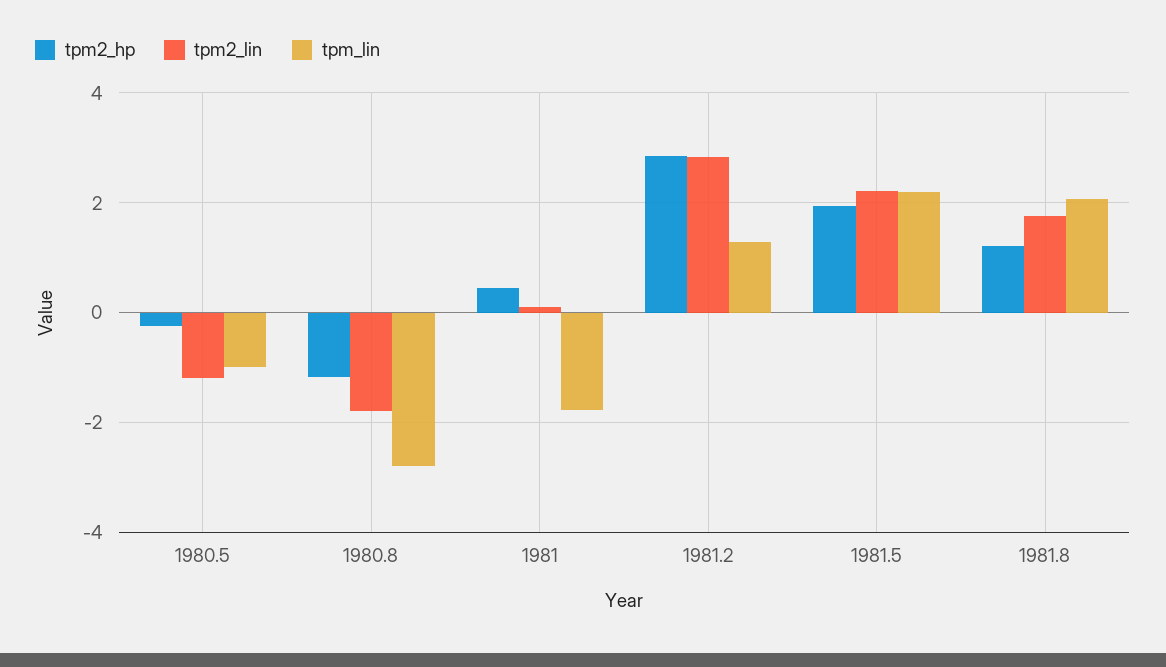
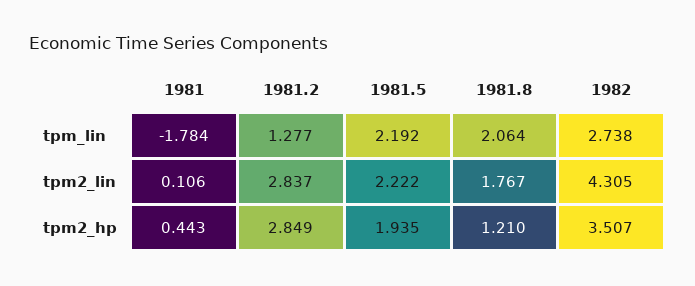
tpm2_hp, 1980.5: -0.2 -> none
tpm2_lin, 1980.5: -1.2 -> none
tpm_lin, 1980.5: -1 -> none
tpm2_hp, 1980.8: -1.2 -> none
tpm2_lin, 1980.8: -1.8 -> none
tpm_lin, 1980.8: -2.8 -> none
tpm_lin, 1982: none -> 2.738
tpm2_lin, 1982: none -> 4.305
tpm2_hp, 1982: none -> 3.507

